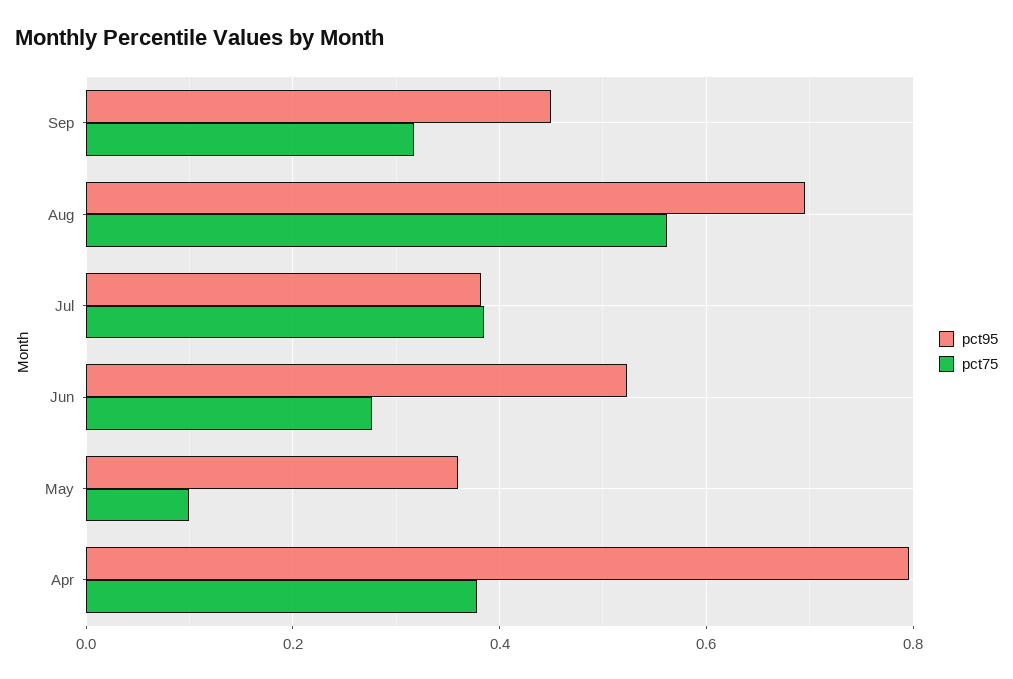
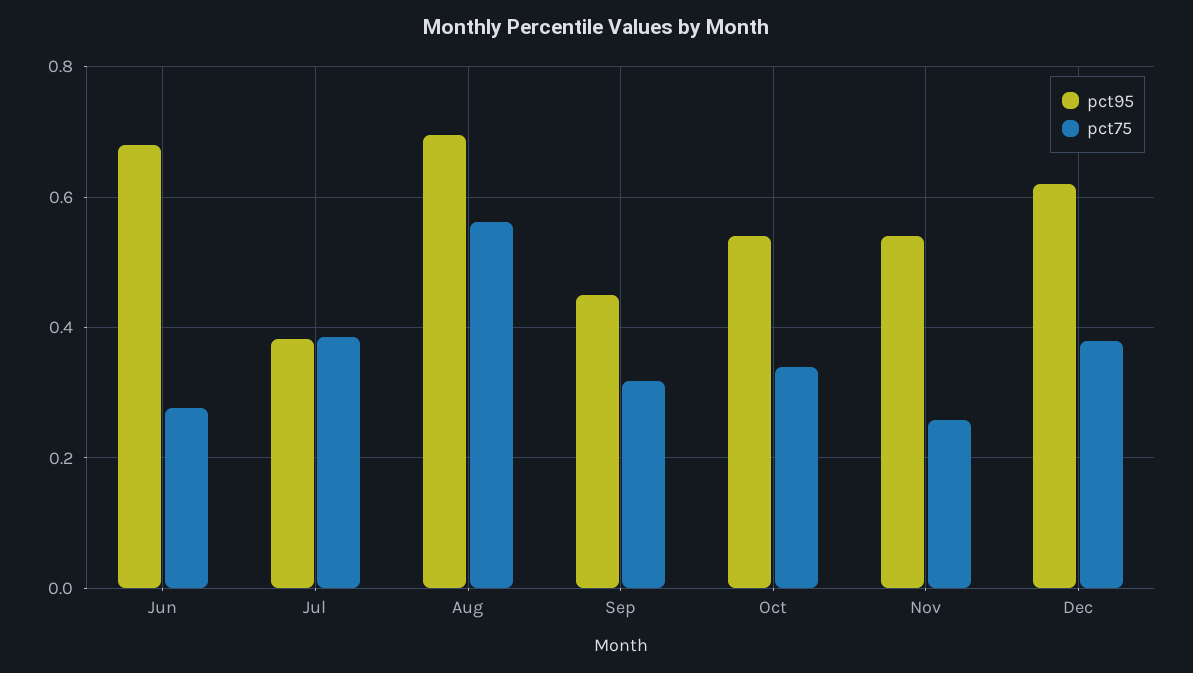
pct95, Jun: 0.52 -> 0.68
pct95, May: 0.36 -> none
pct75, May: 0.1 -> none
pct95, Apr: 0.8 -> none
pct75, Apr: 0.38 -> none
pct95, Oct: none -> 0.54
pct75, Oct: none -> 0.34
pct95, Nov: none -> 0.54
pct75, Nov: none -> 0.26
pct95, Dec: none -> 0.62
pct75, Dec: none -> 0.38

